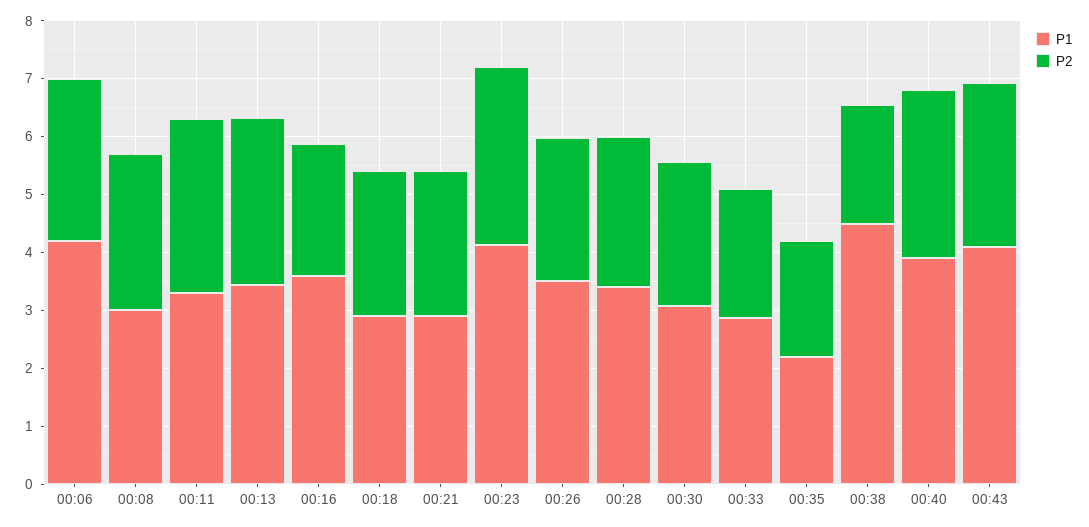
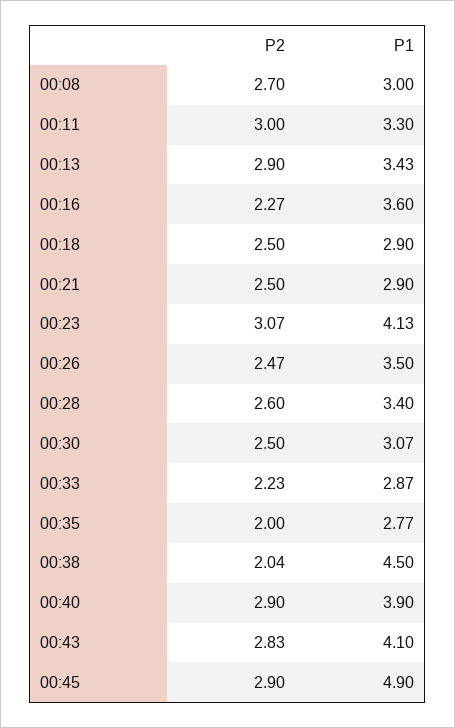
P1, 00:06: 4.2 -> none
P2, 00:06: 2.8 -> none
P1, 00:35: 2.2 -> 2.77
P2, 00:45: none -> 2.9
P1, 00:45: none -> 4.9

